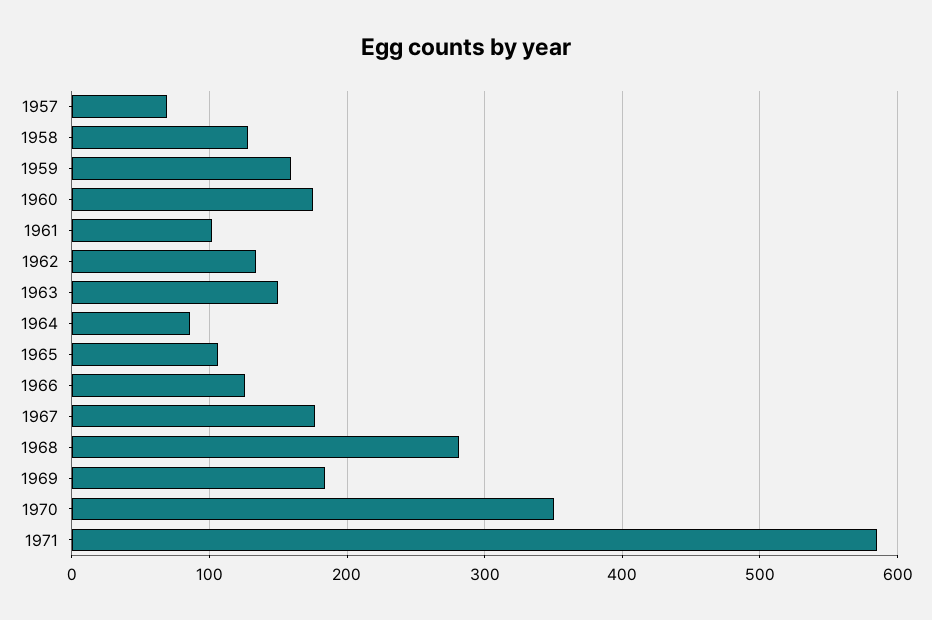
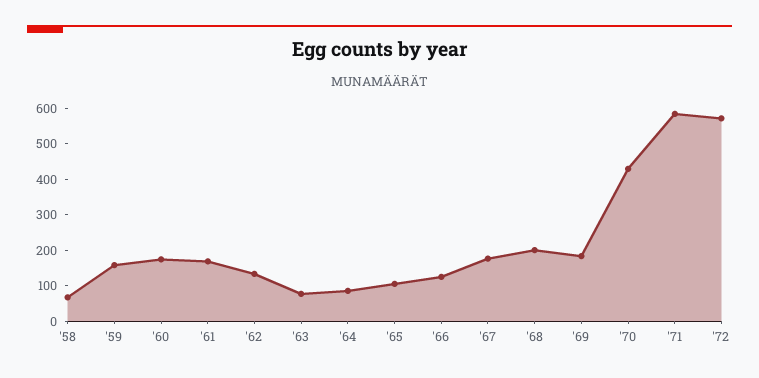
1957: 70 -> none
1958: 130 -> 75
1961: 100 -> 175
1963: 150 -> 75
1968: 280 -> 200
1970: 350 -> 425
'72: none -> 575

